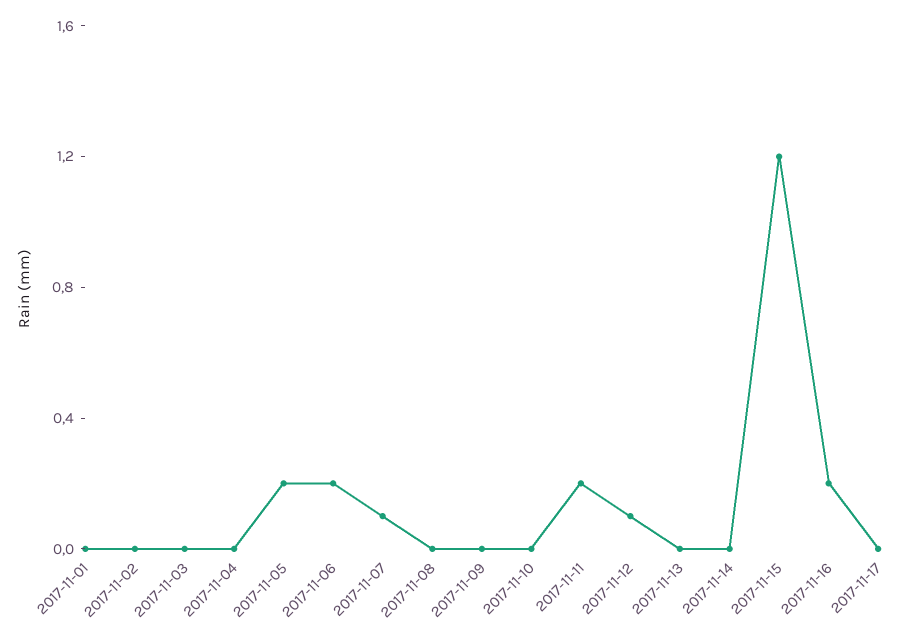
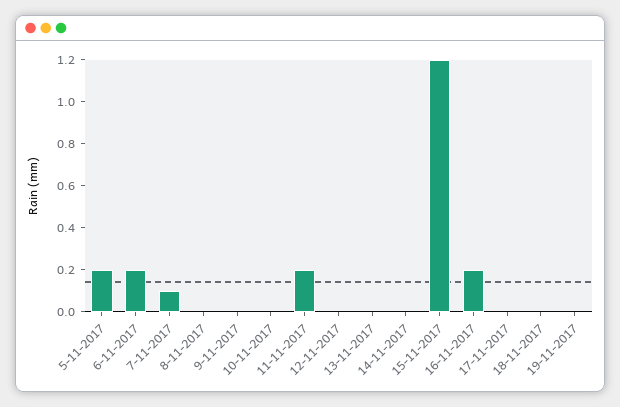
2017-11-01: 0 -> none
2017-11-02: 0 -> none
2017-11-03: 0 -> none
2017-11-04: 0 -> none
2017-11-12: 0.1 -> 0
18-11-2017: none -> 0
19-11-2017: none -> 0

